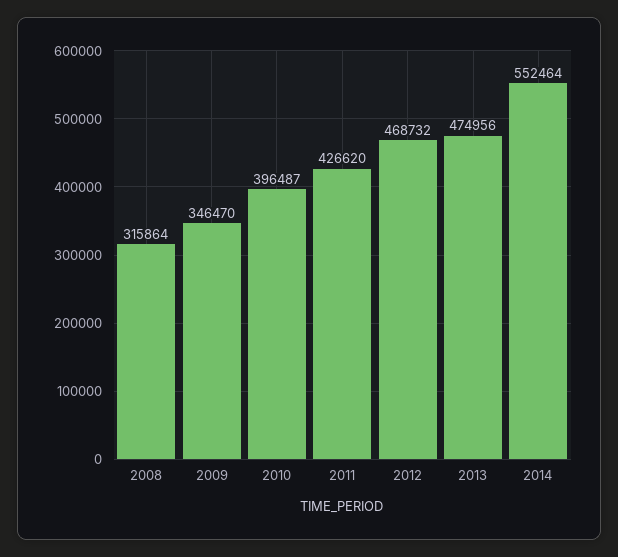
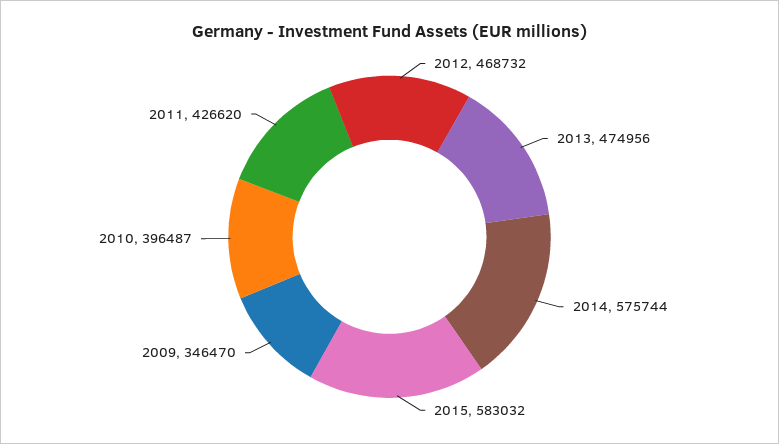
2008: 315864 -> none
2014: 552464 -> 575744
2015: none -> 583032

